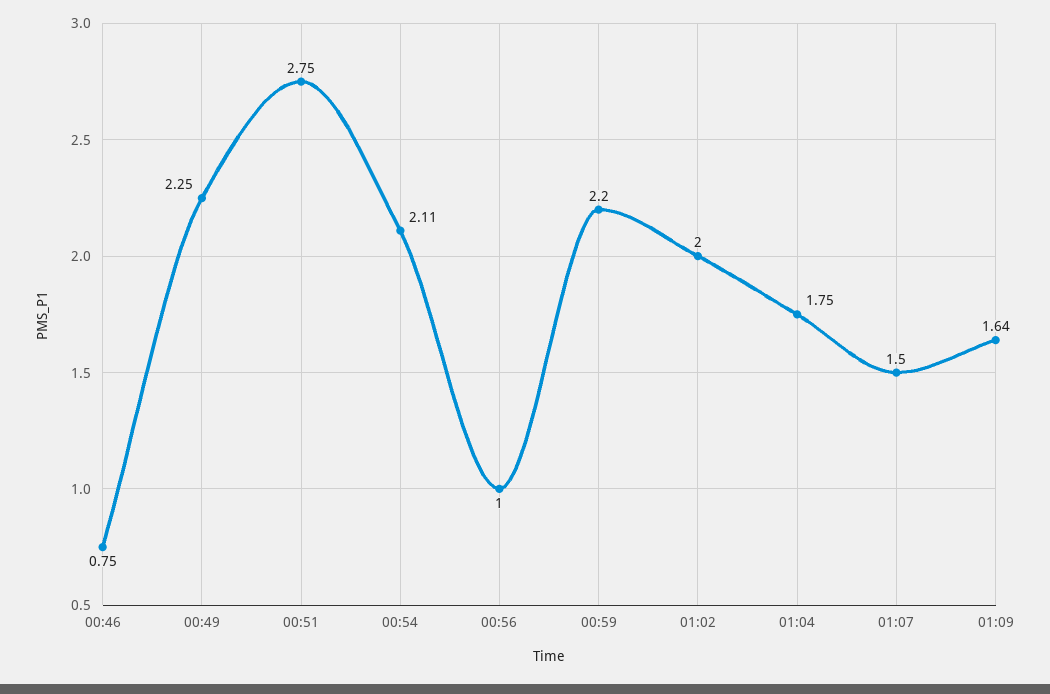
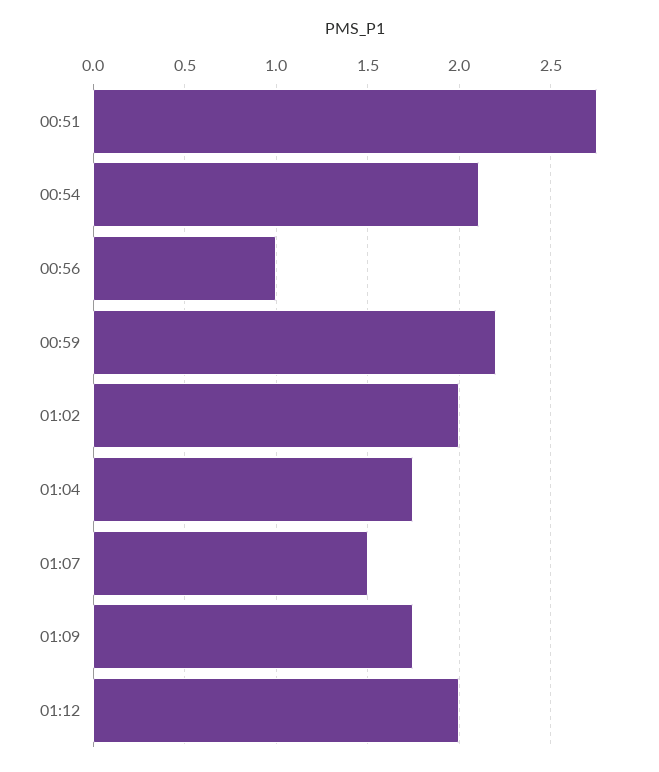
00:46: 0.75 -> none
00:49: 2.25 -> none
01:09: 1.64 -> 1.75
01:12: none -> 2

